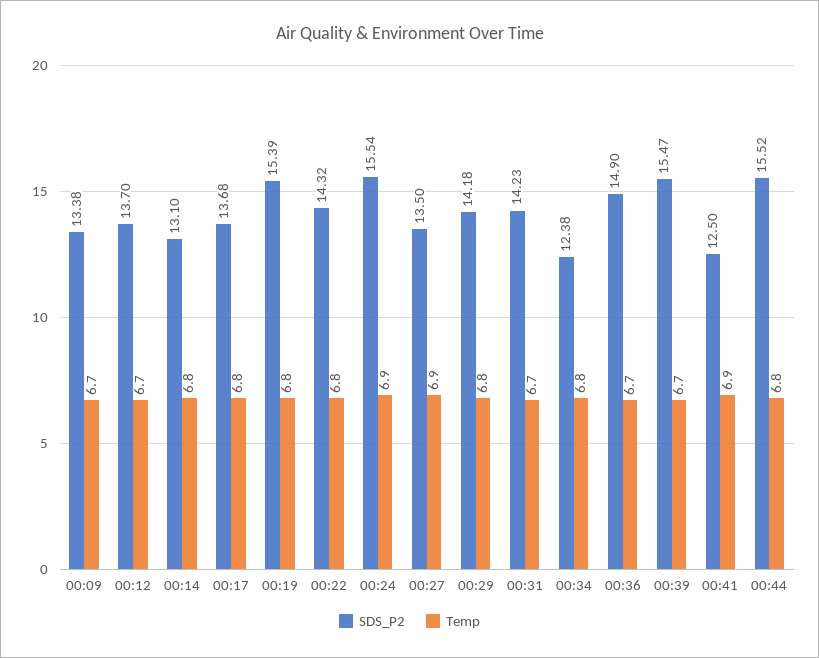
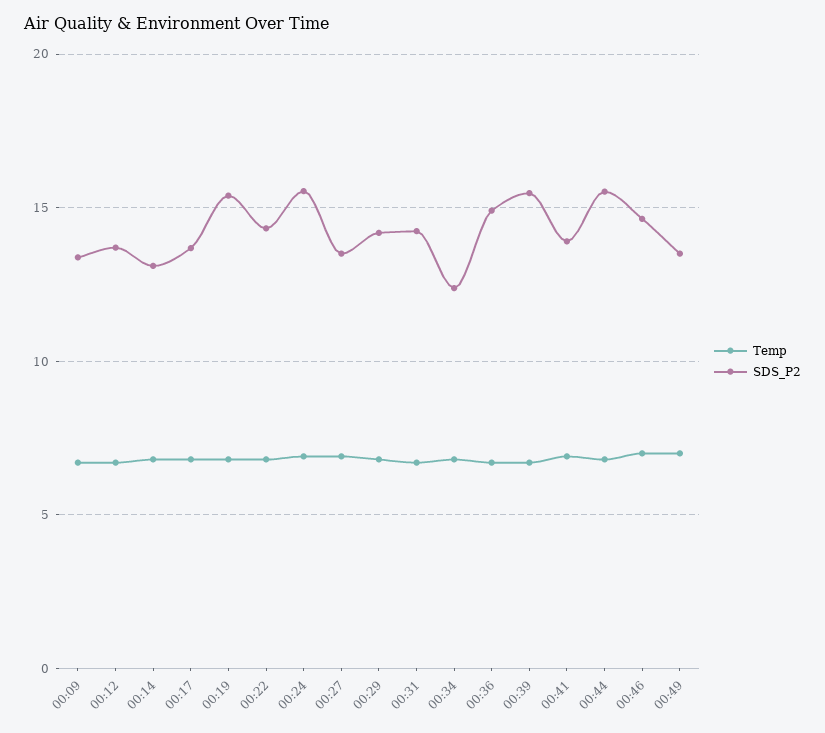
SDS_P2, 00:41: 12.5 -> 14
Temp, 00:46: none -> 7
SDS_P2, 00:46: none -> 14.5
Temp, 00:49: none -> 7
SDS_P2, 00:49: none -> 13.5

